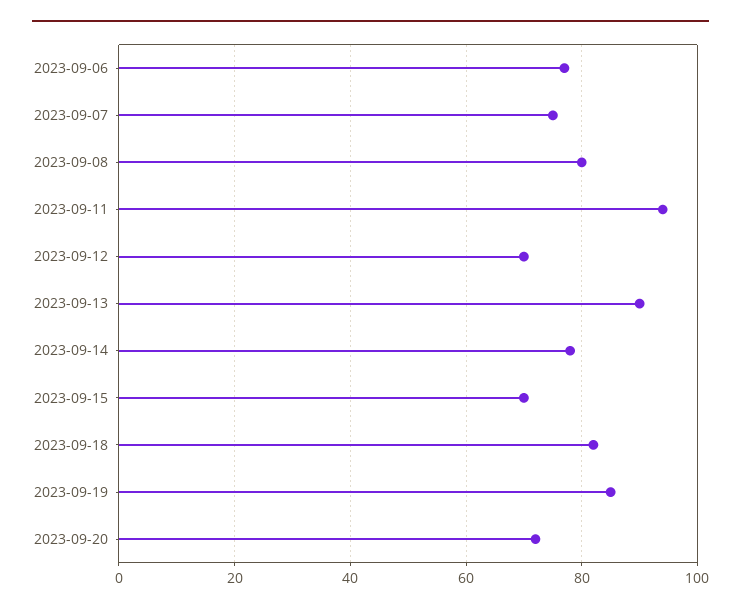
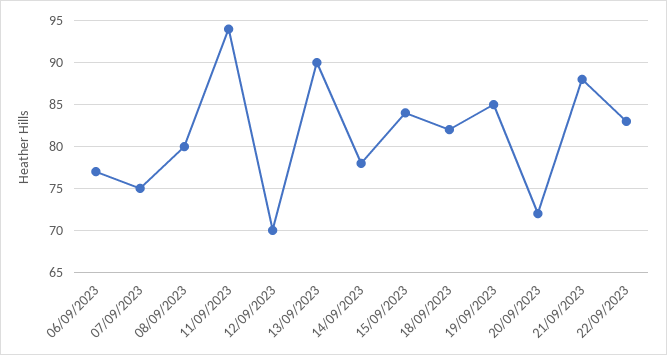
2023-09-15: 70 -> 84
21/09/2023: none -> 88
22/09/2023: none -> 83

